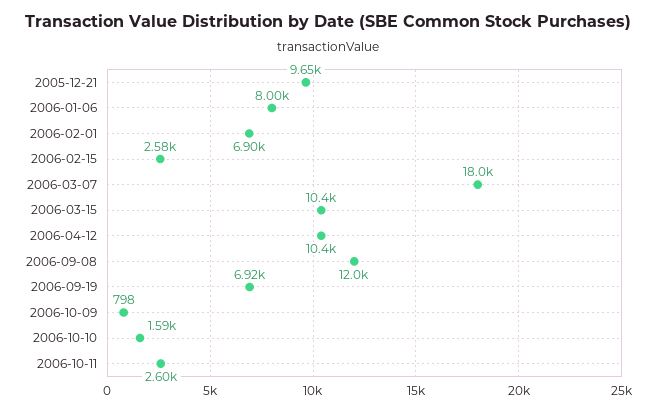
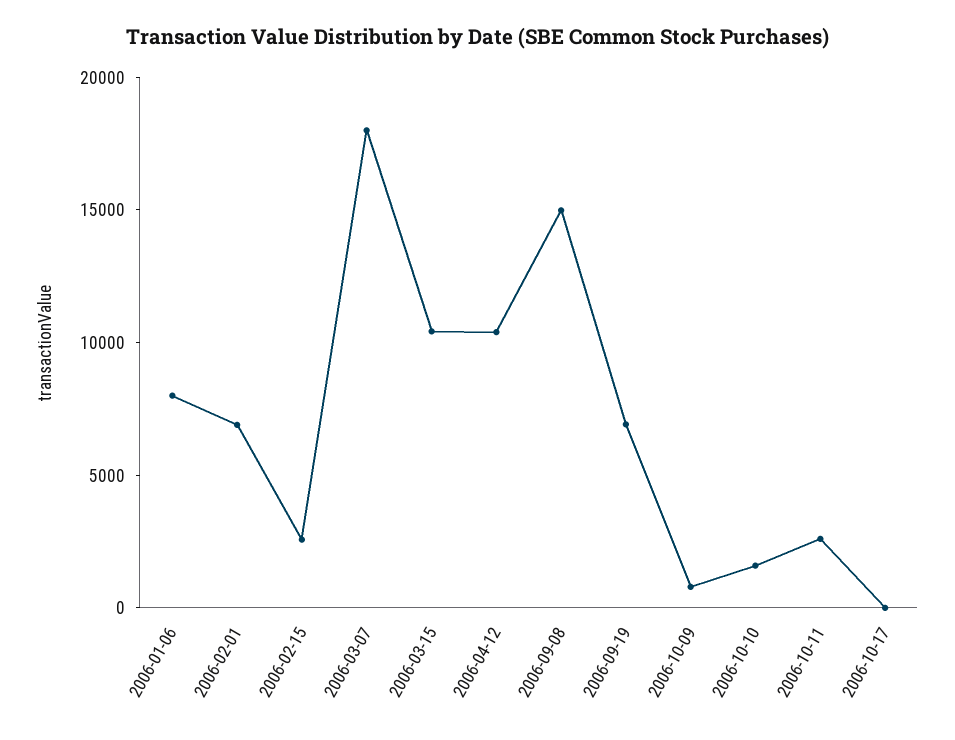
2005-12-21: 9650 -> none
2006-09-08: 12000 -> 15000
2006-10-17: none -> 0

